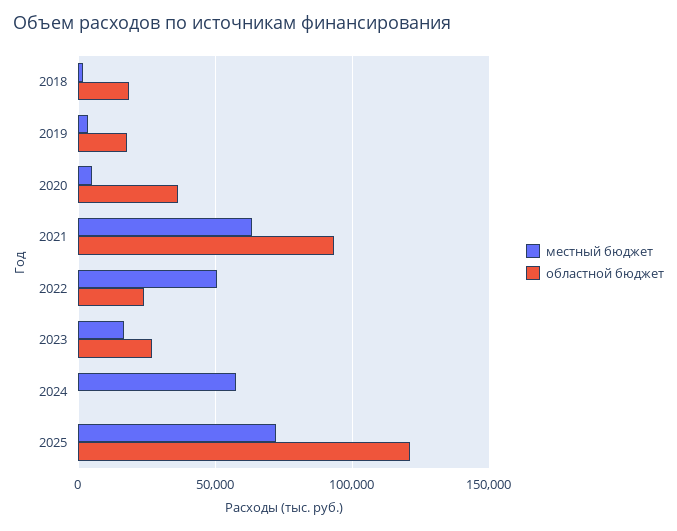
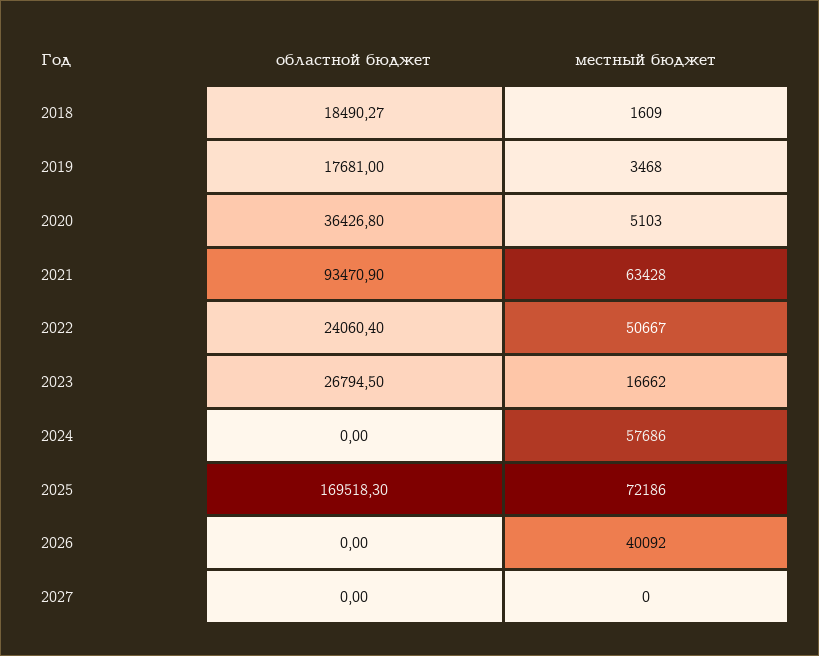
областной бюджет, 2025: 120000 -> 169518.3
областной бюджет, 2026: none -> 0
местный бюджет, 2026: none -> 40092
областной бюджет, 2027: none -> 0
местный бюджет, 2027: none -> 0

